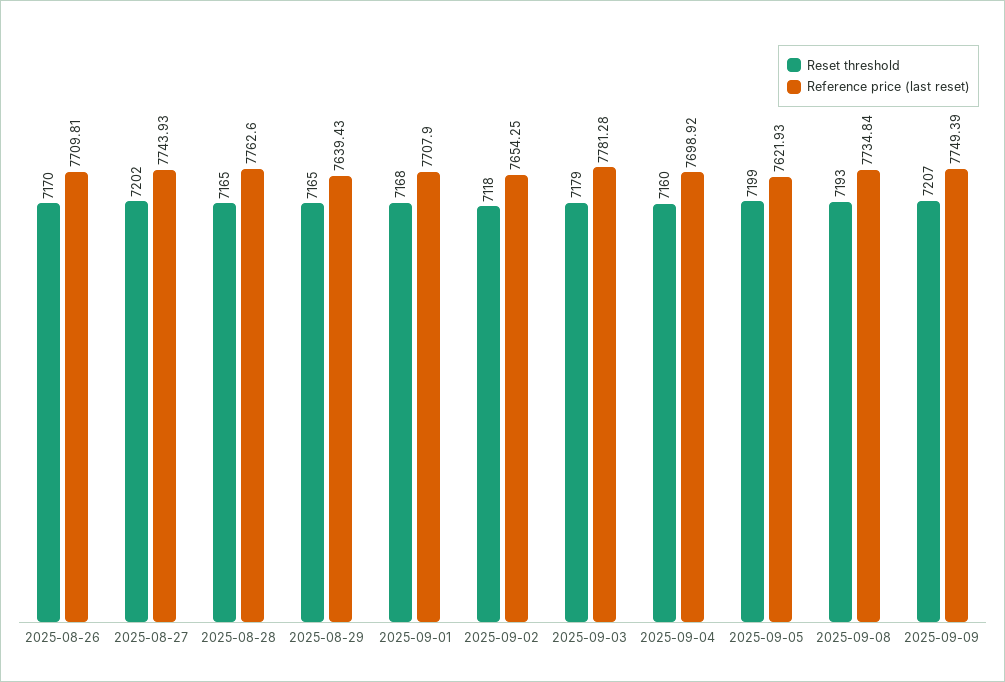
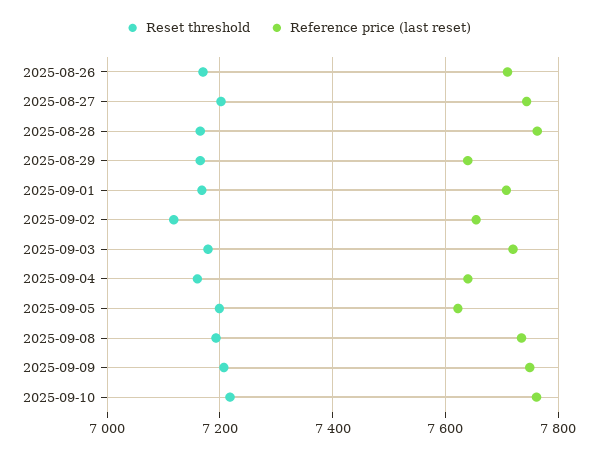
Reference price (last reset), 2025-09-03: 7781.28 -> 7720
Reference price (last reset), 2025-09-04: 7698.92 -> 7640
Reset threshold, 2025-09-10: none -> 7220
Reference price (last reset), 2025-09-10: none -> 7760

